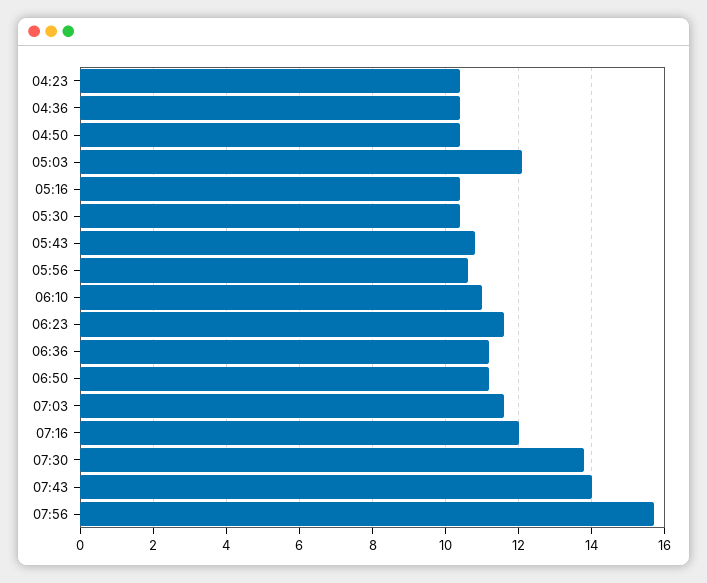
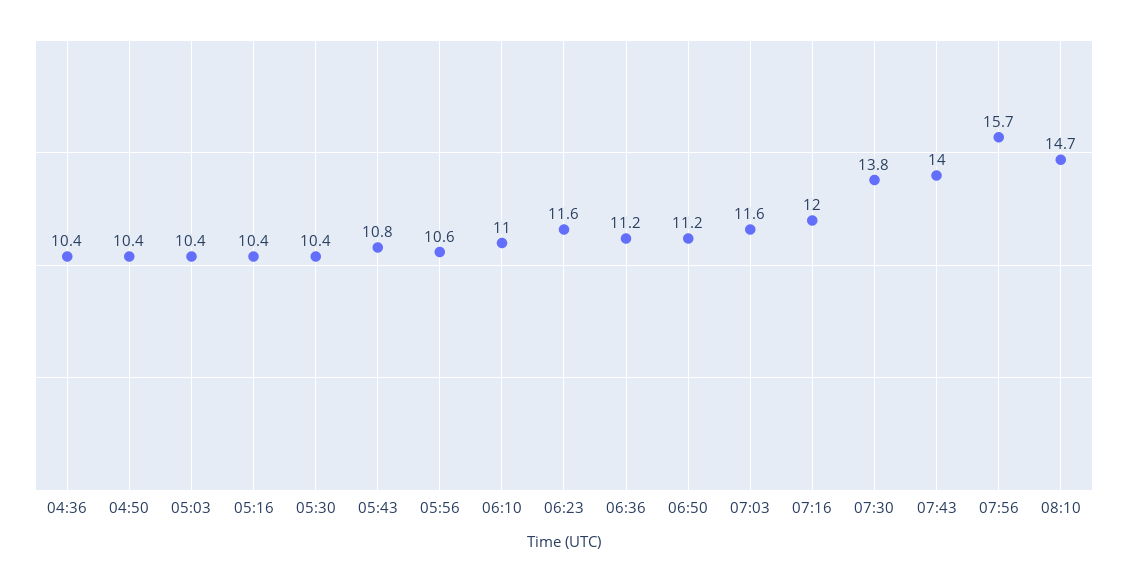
04:23: 10.5 -> none
05:03: 12 -> 10.4
08:10: none -> 14.7

